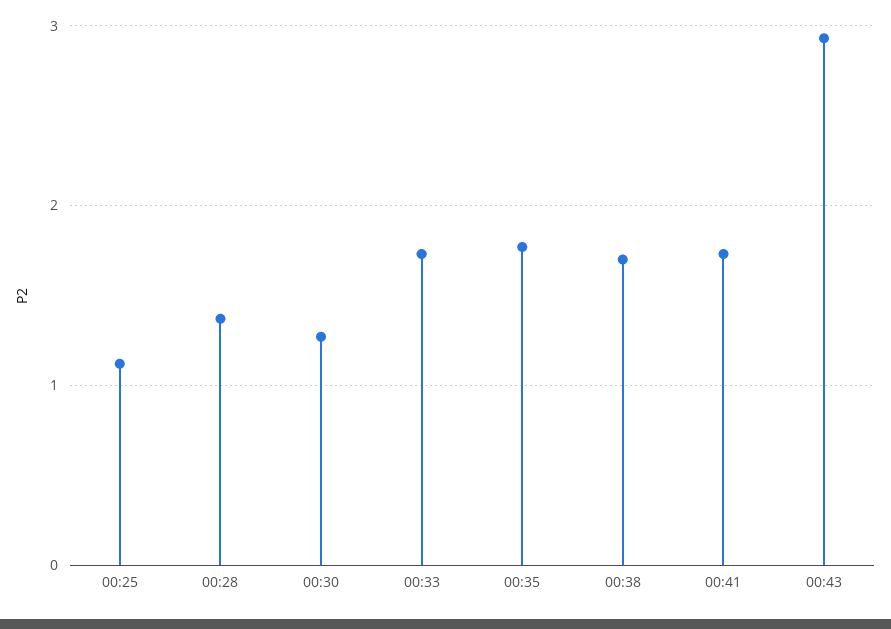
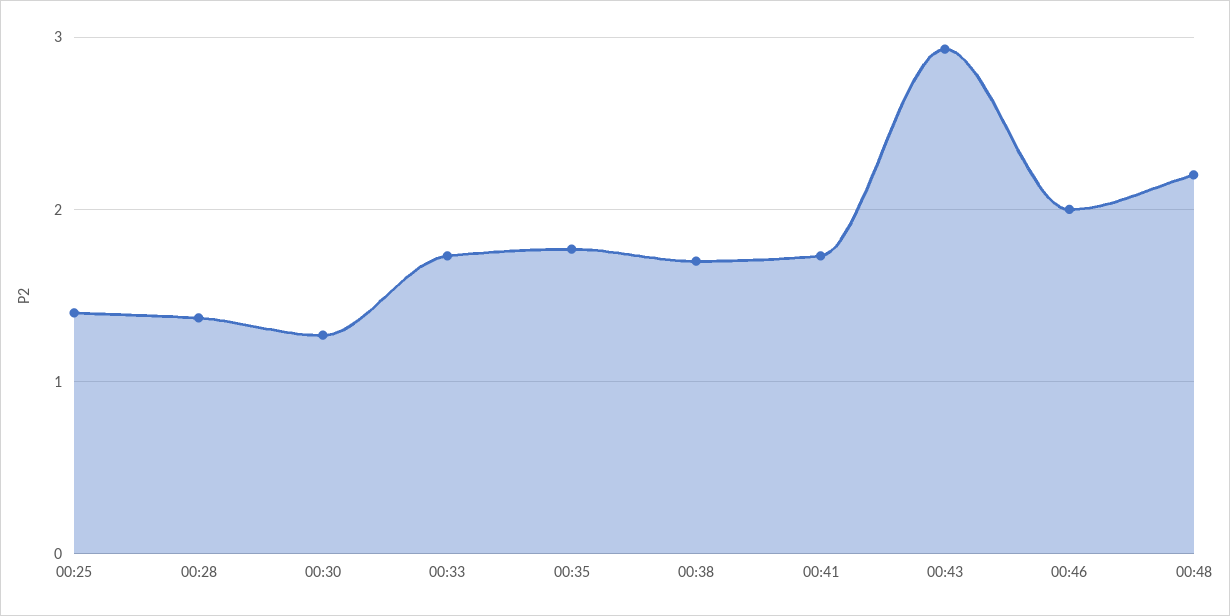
00:25: 1.1 -> 1.4
00:46: none -> 2
00:48: none -> 2.2

